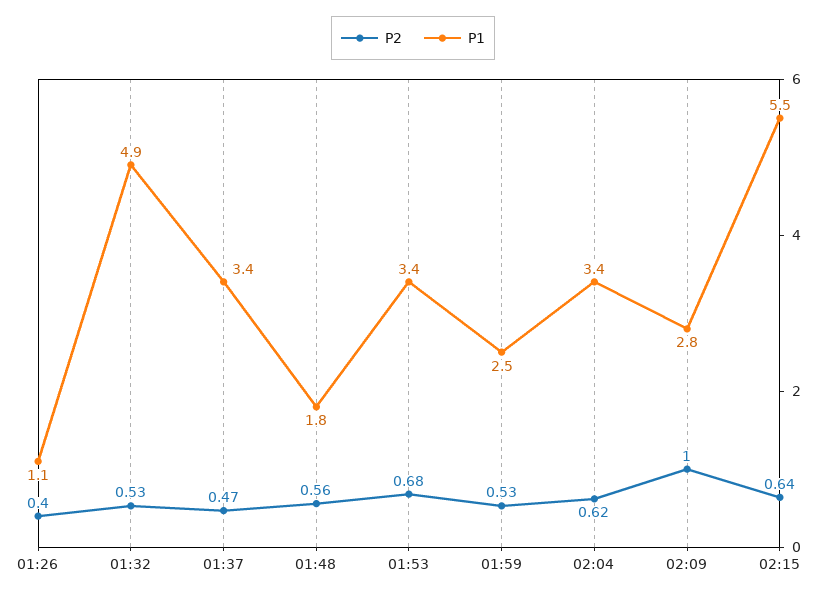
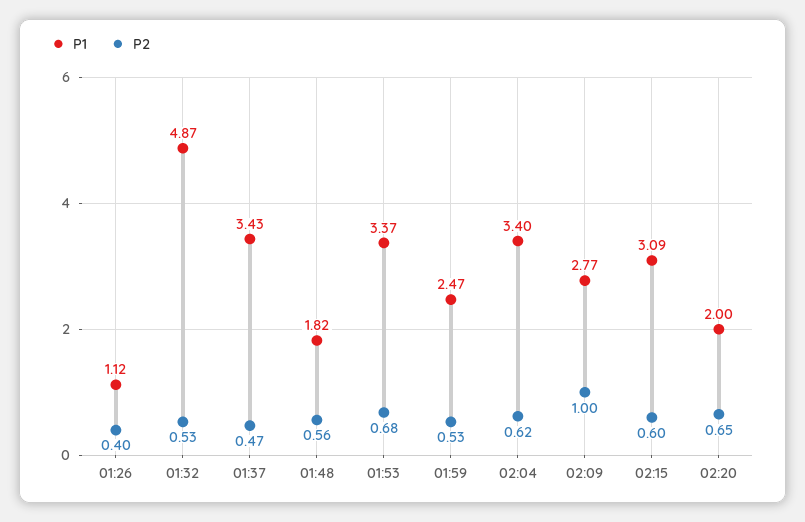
P2, 02:15: 0.64 -> 0.6
P1, 02:15: 5.5 -> 3.09
P1, 02:20: none -> 2
P2, 02:20: none -> 0.65

